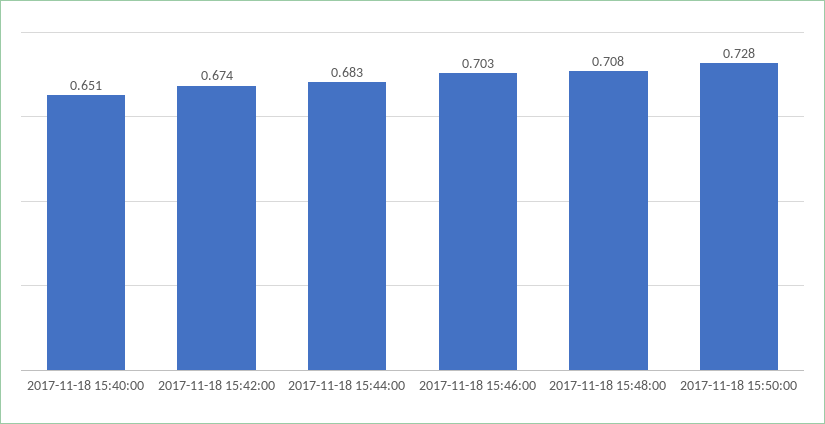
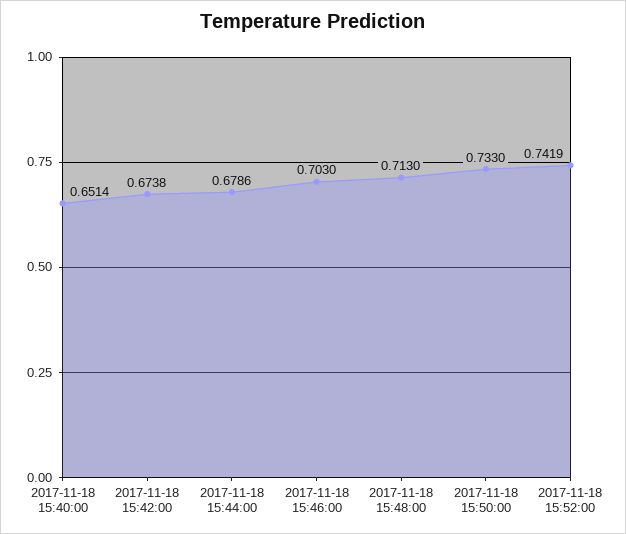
2017-11-18 15:44:00: 0.683 -> 0.6786
2017-11-18 15:48:00: 0.708 -> 0.713
2017-11-18 15:50:00: 0.728 -> 0.733
2017-11-18 15:52:00: none -> 0.7419

